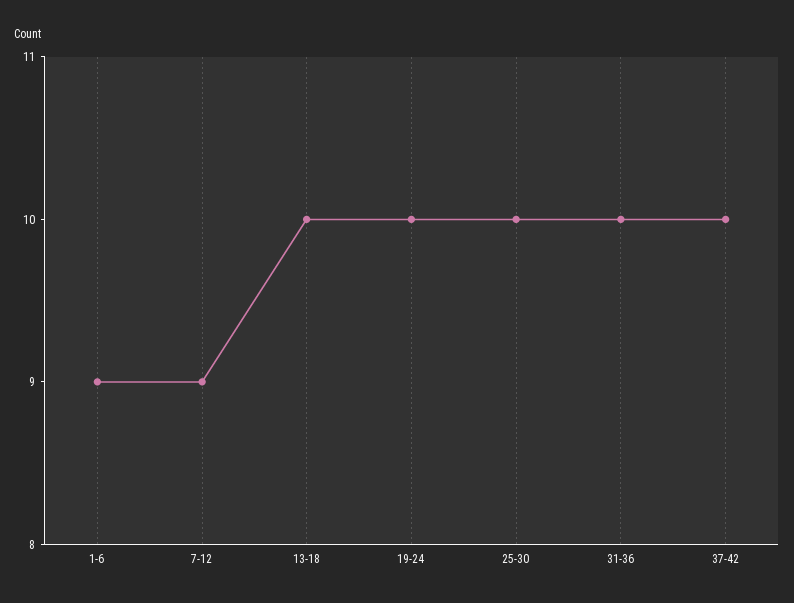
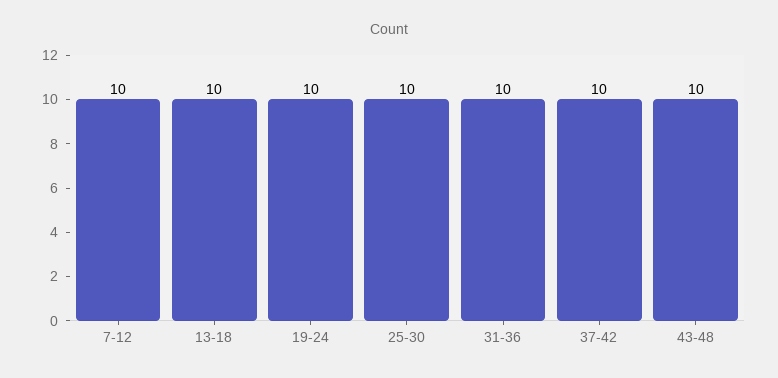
1-6: 9 -> none
7-12: 9 -> 10
43-48: none -> 10

